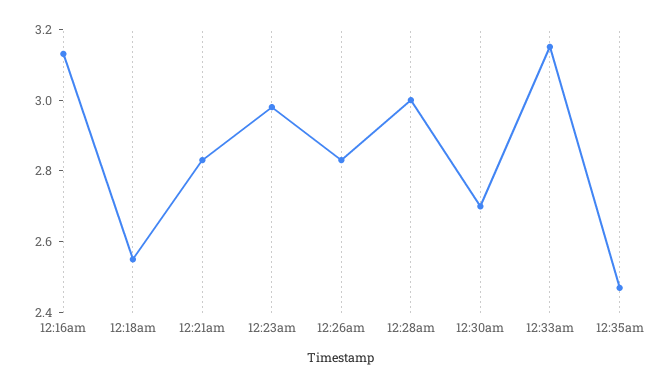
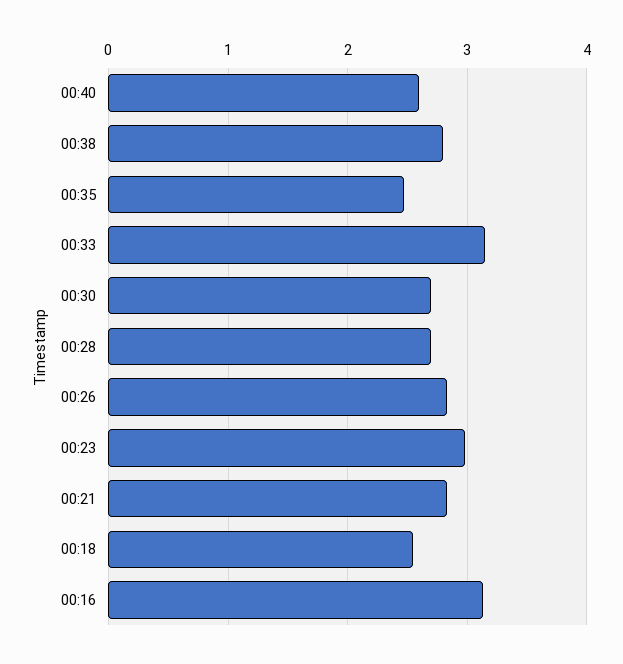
12:28am: 3 -> 2.7
00:40: none -> 2.6
00:38: none -> 2.8

